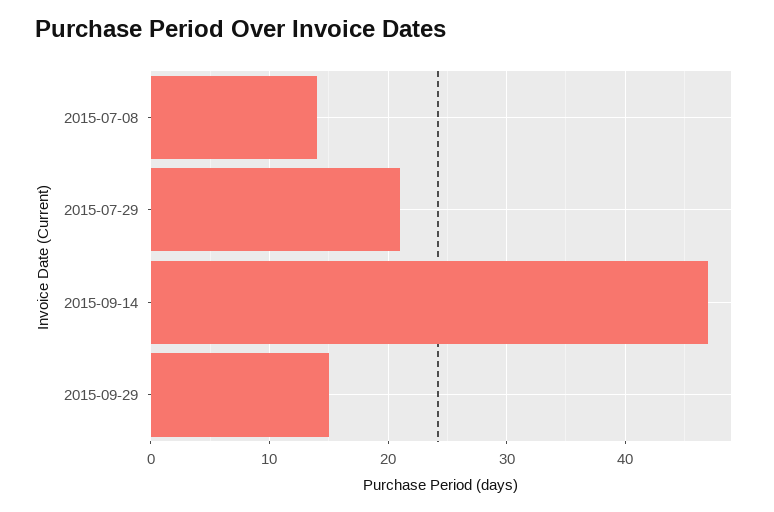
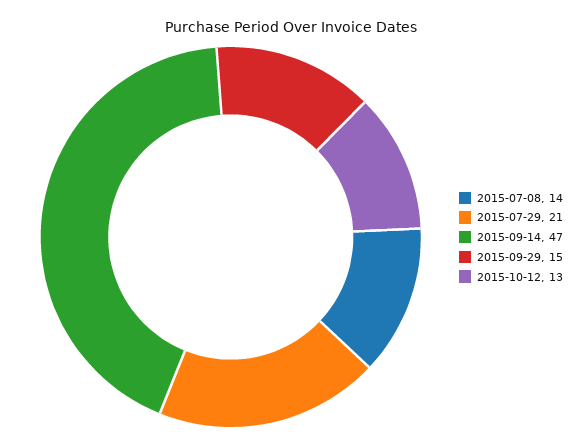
2015-10-12: none -> 13

